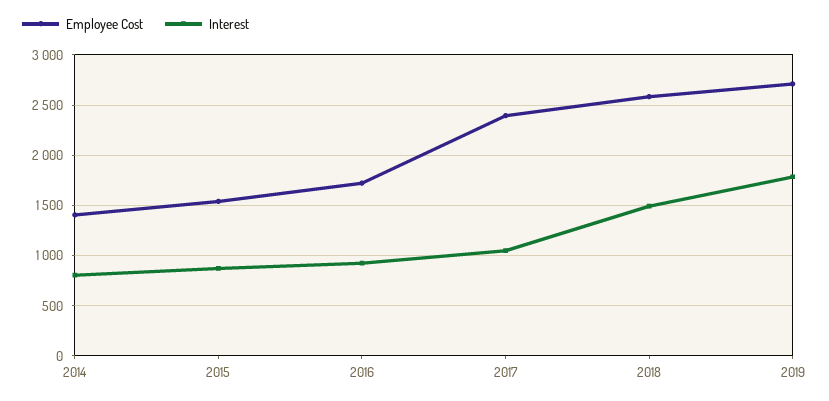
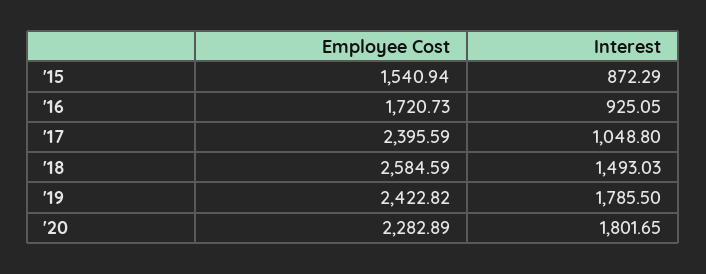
Employee Cost, 2014: 1400 -> none
Interest, 2014: 800 -> none
Employee Cost, 2019: 2700 -> 2422.82
Employee Cost, '20: none -> 2282.89
Interest, '20: none -> 1801.65

